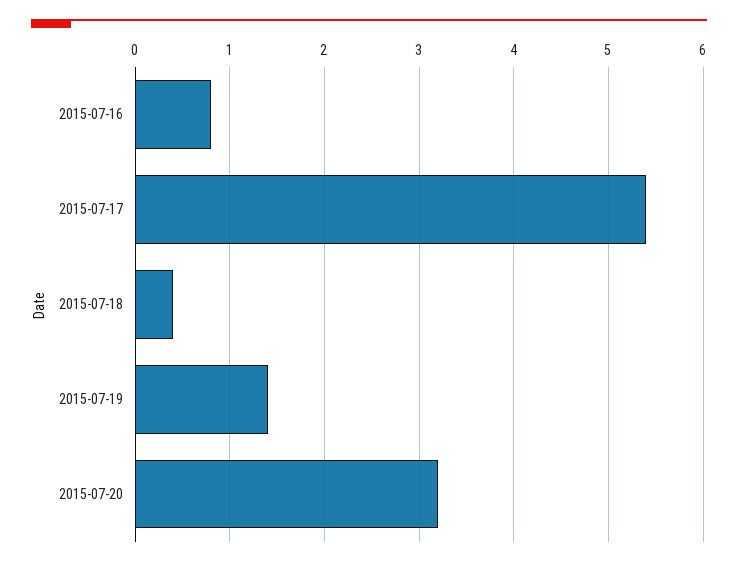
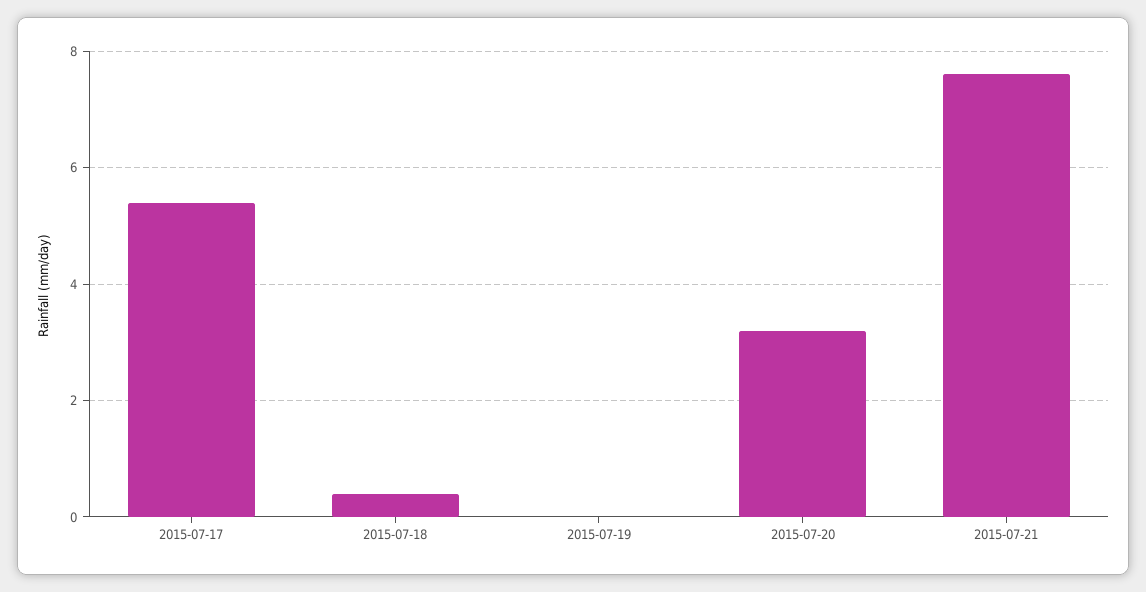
2015-07-16: 0.8 -> none
2015-07-19: 1.4 -> 0
2015-07-21: none -> 7.5

